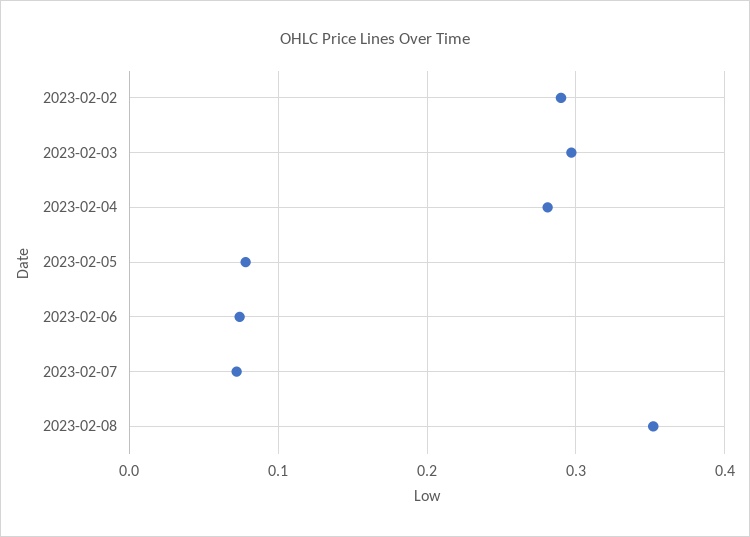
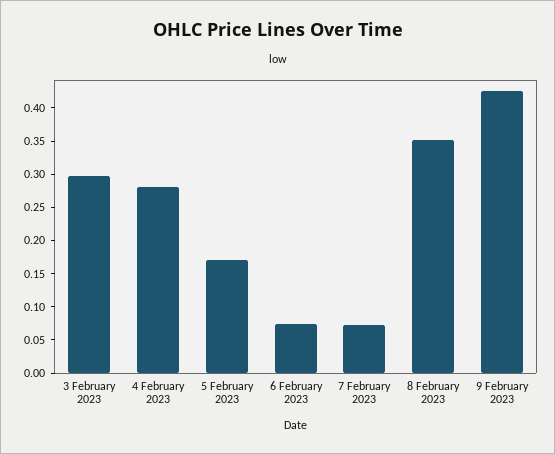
2023-02-02: 0.29 -> none
2023-02-05: 0.08 -> 0.175
9 February 2023: none -> 0.425

